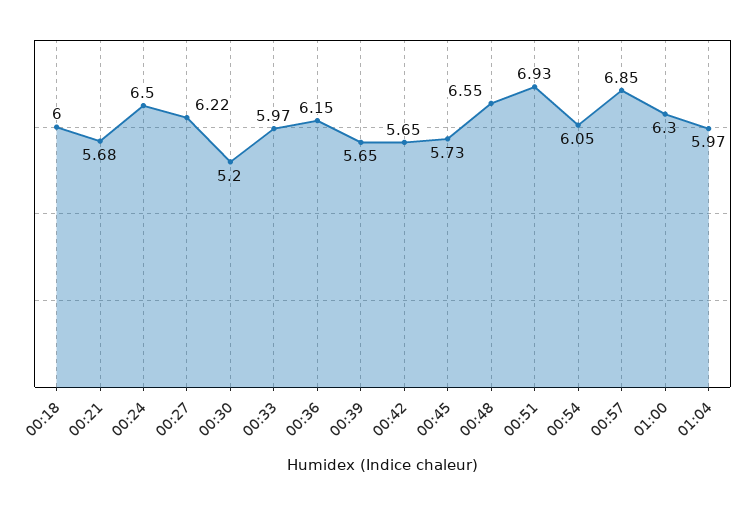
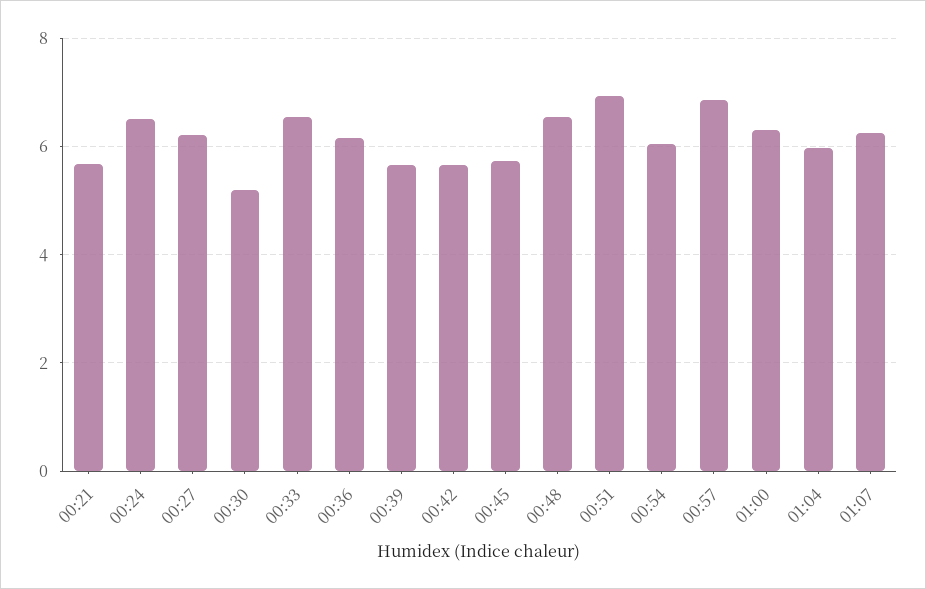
00:18: 6 -> none
00:33: 5.97 -> 6.6
01:07: none -> 6.2

